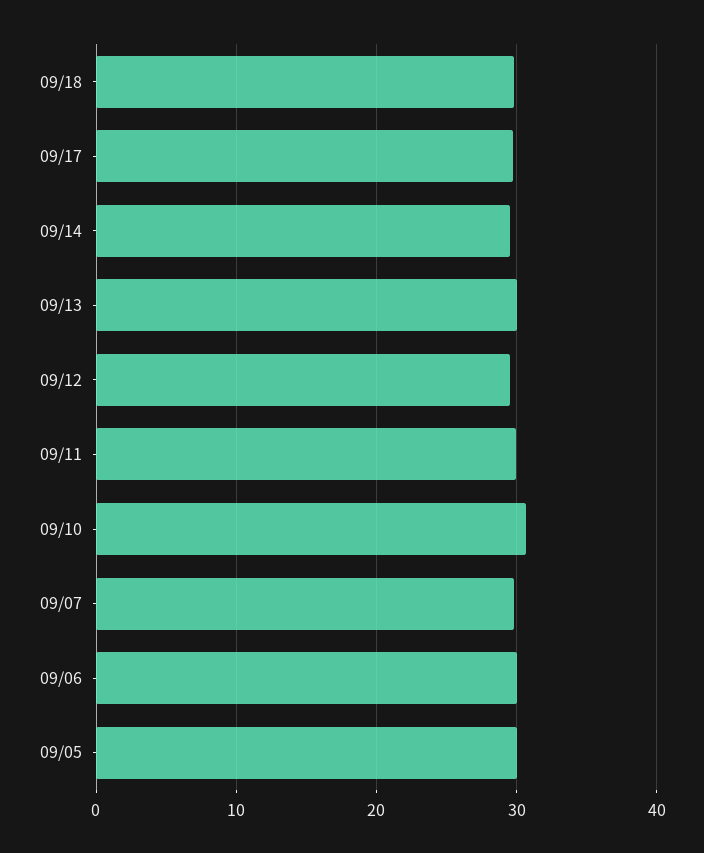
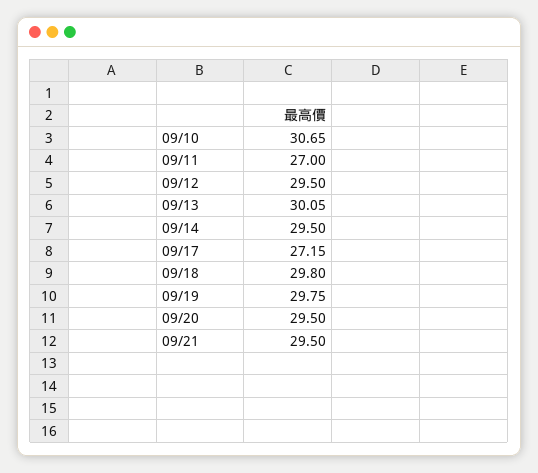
09/17: 30 -> 27.15
09/11: 30 -> 27
09/07: 30 -> none
09/06: 30 -> none
09/05: 30 -> none
09/19: none -> 29.75
09/20: none -> 29.5
09/21: none -> 29.5

